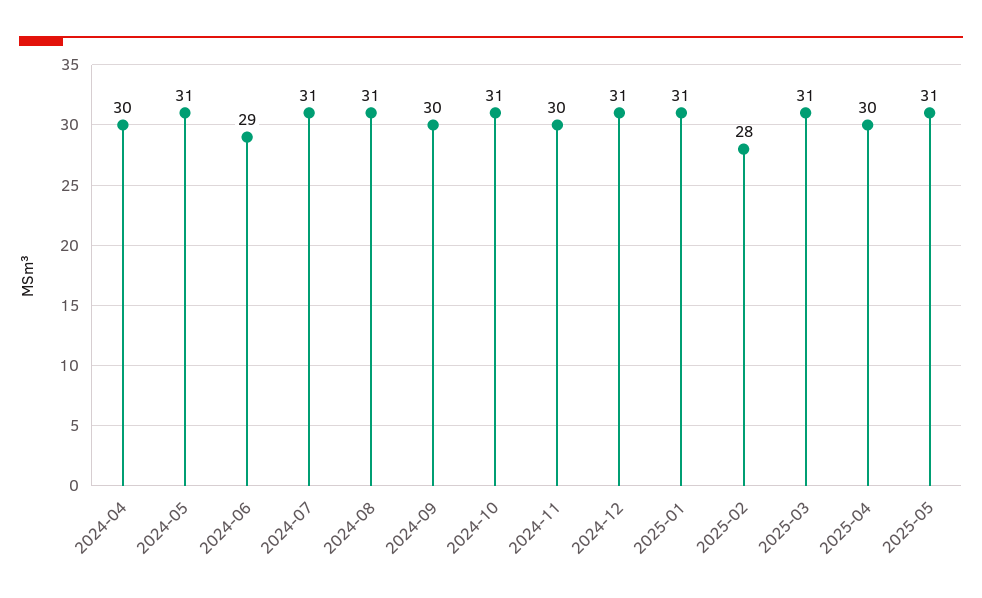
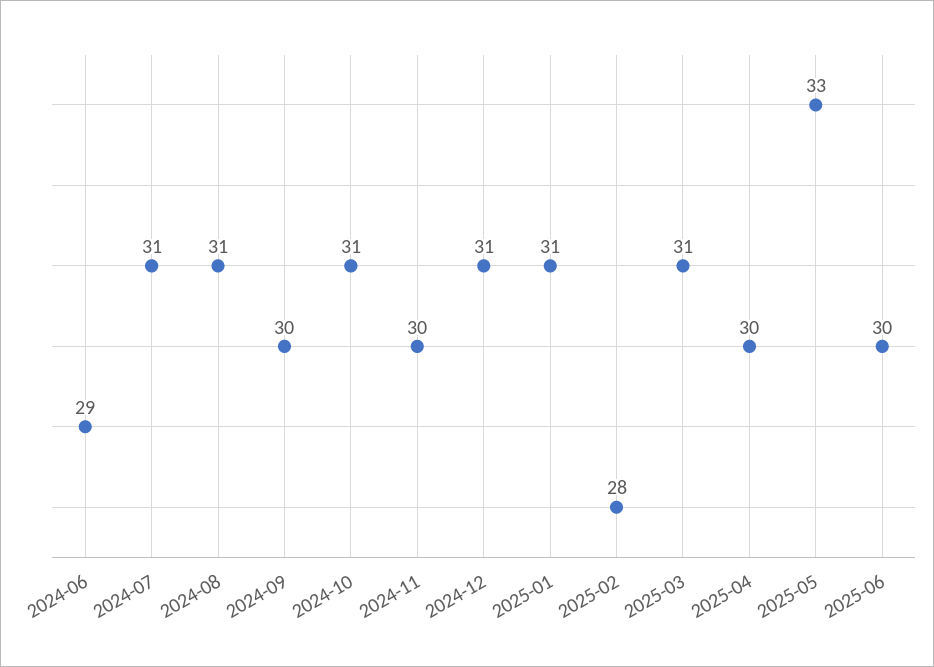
2024-04: 30 -> none
2024-05: 31 -> none
2025-05: 31 -> 33
2025-06: none -> 30

